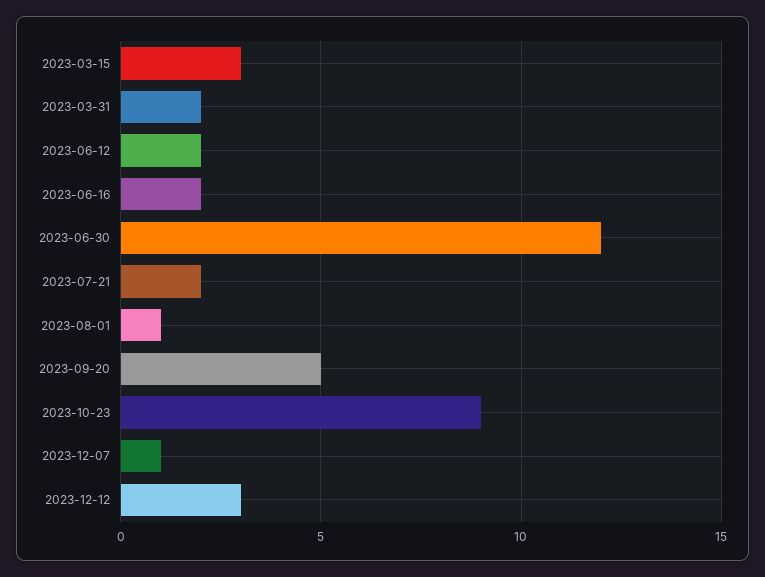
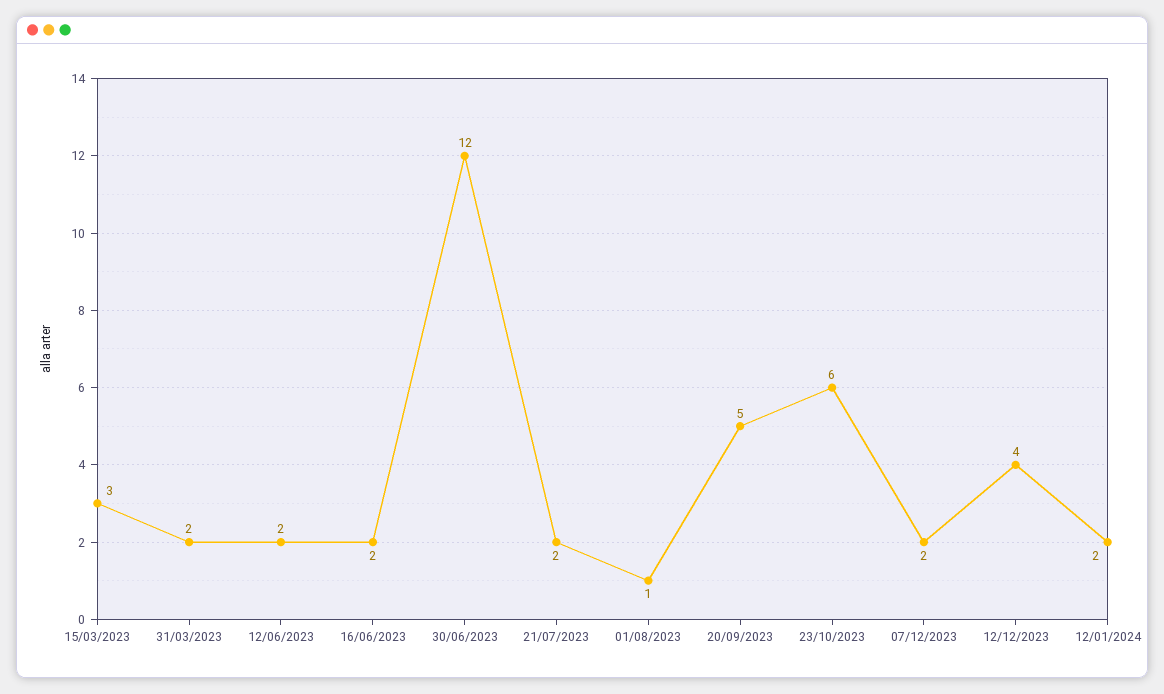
2023-10-23: 9 -> 6
2023-12-07: 1 -> 2
2023-12-12: 3 -> 4
12/01/2024: none -> 2

